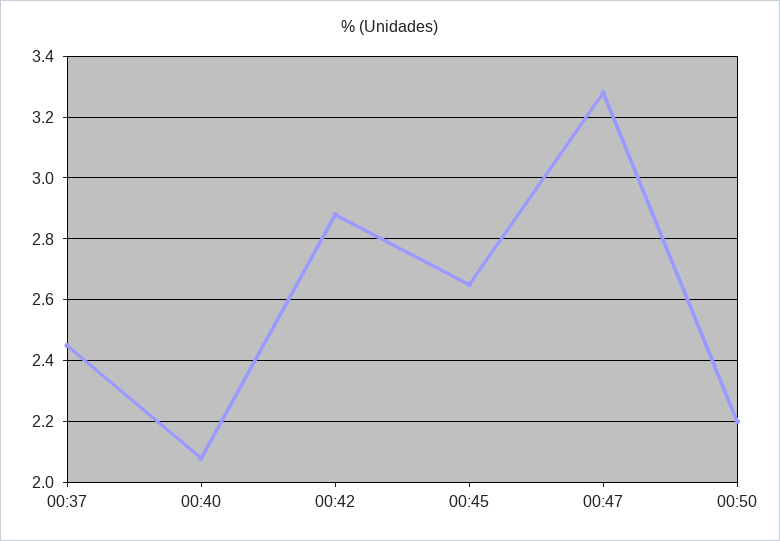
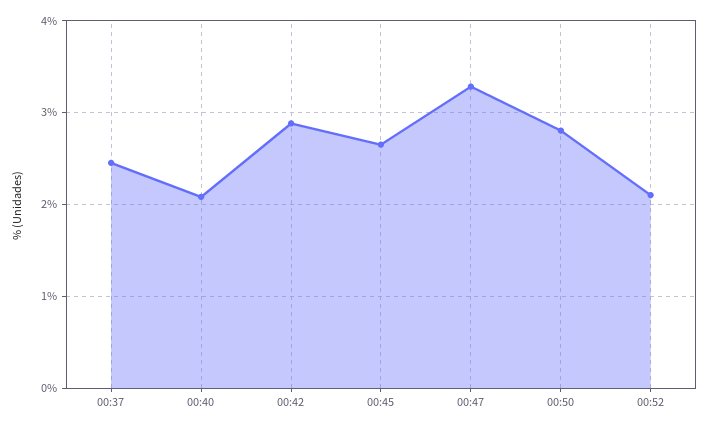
00:50: 2.2 -> 2.8
00:52: none -> 2.1

